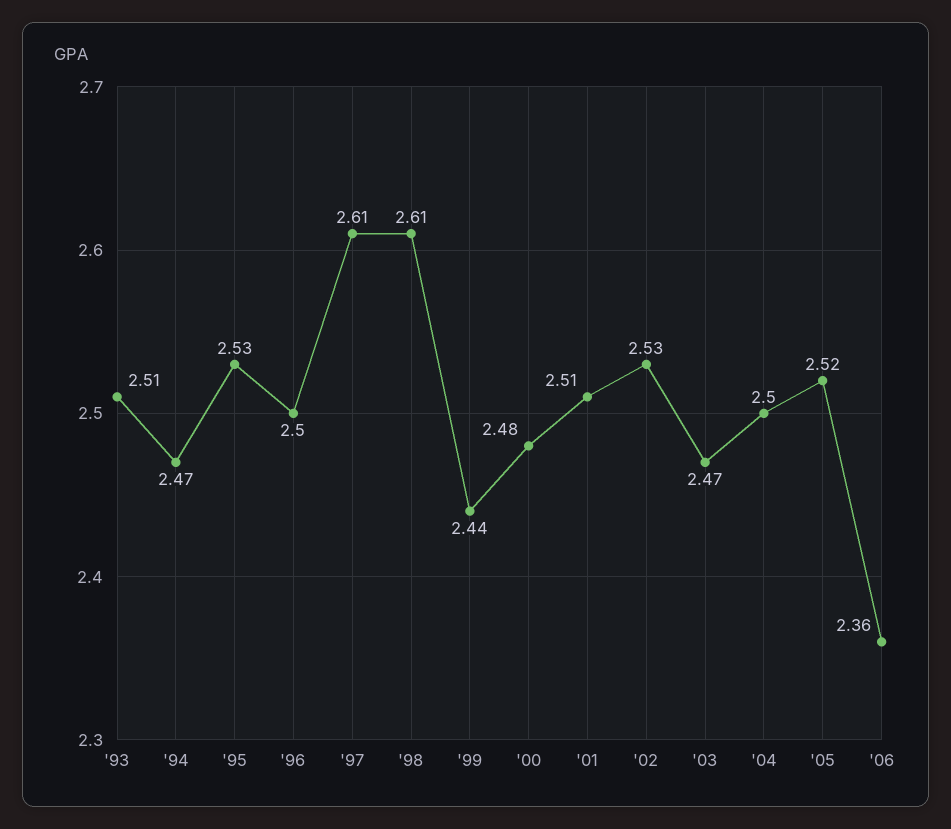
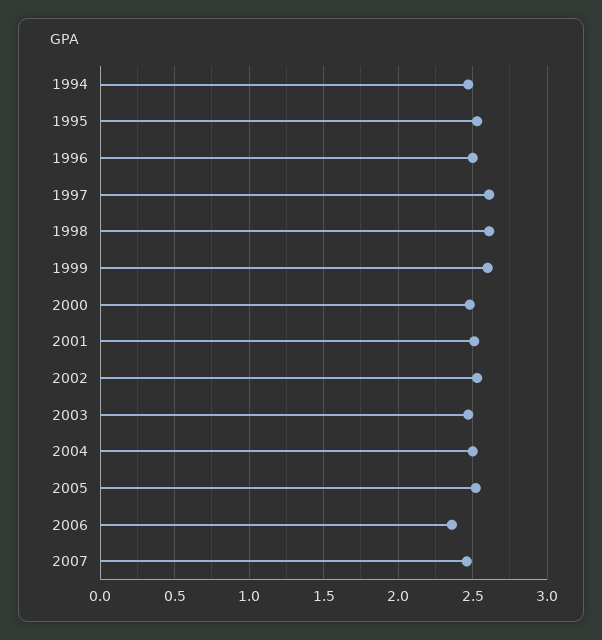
'93: 2.51 -> none
'99: 2.44 -> 2.6
2007: none -> 2.45

